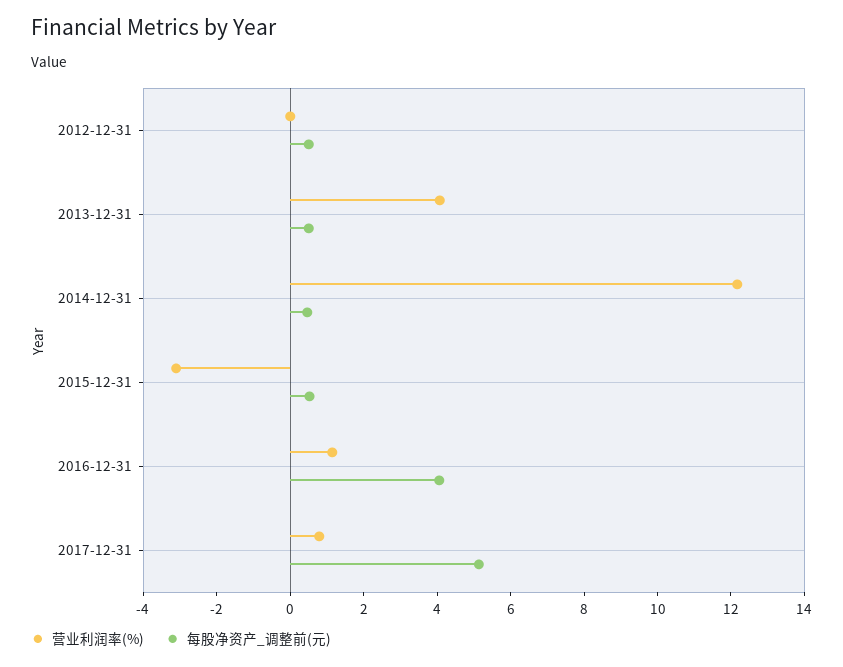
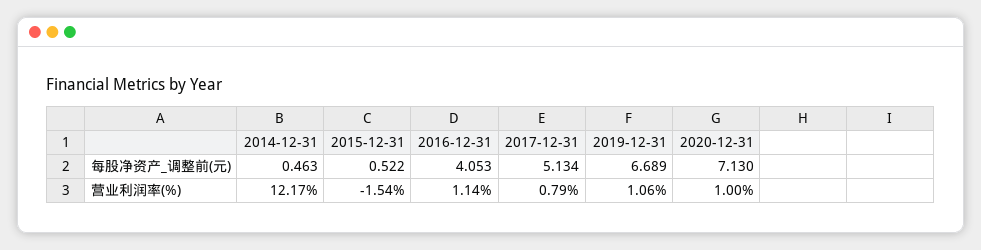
营业利润率(%), 2012-12-31: 0 -> none
每股净资产_调整前(元), 2012-12-31: 0.5 -> none
营业利润率(%), 2013-12-31: 4 -> none
每股净资产_调整前(元), 2013-12-31: 0.5 -> none
营业利润率(%), 2015-12-31: -3 -> -1.54
每股净资产_调整前(元), 2019-12-31: none -> 6.689
每股净资产_调整前(元), 2020-12-31: none -> 7.13
营业利润率(%), 2019-12-31: none -> 1.06
营业利润率(%), 2020-12-31: none -> 1

